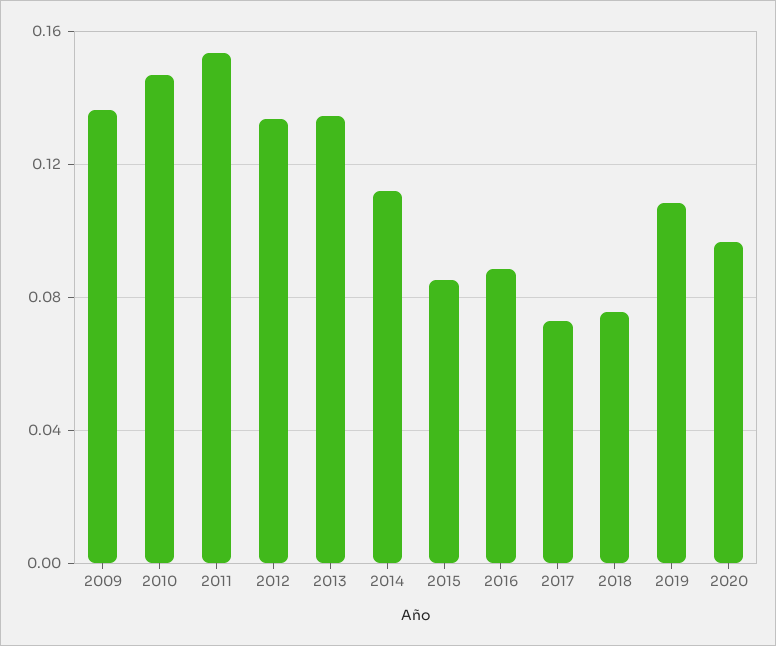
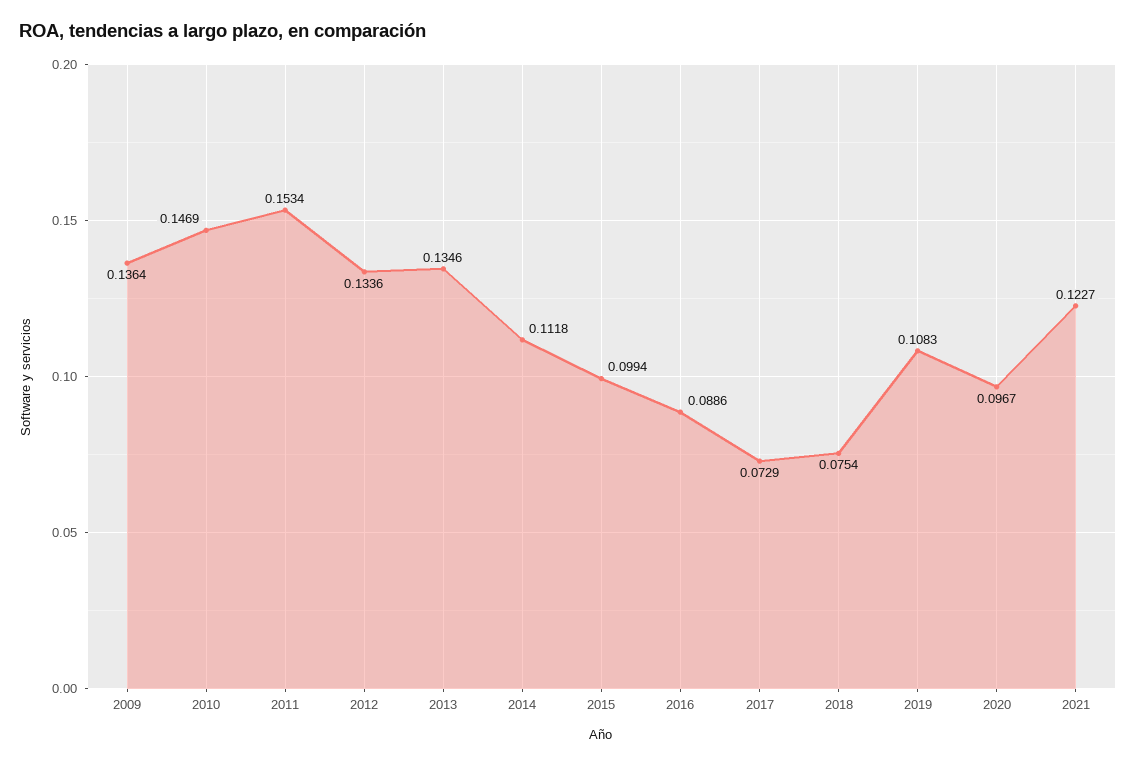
2015: 0.085 -> 0.0994
2021: none -> 0.1227

